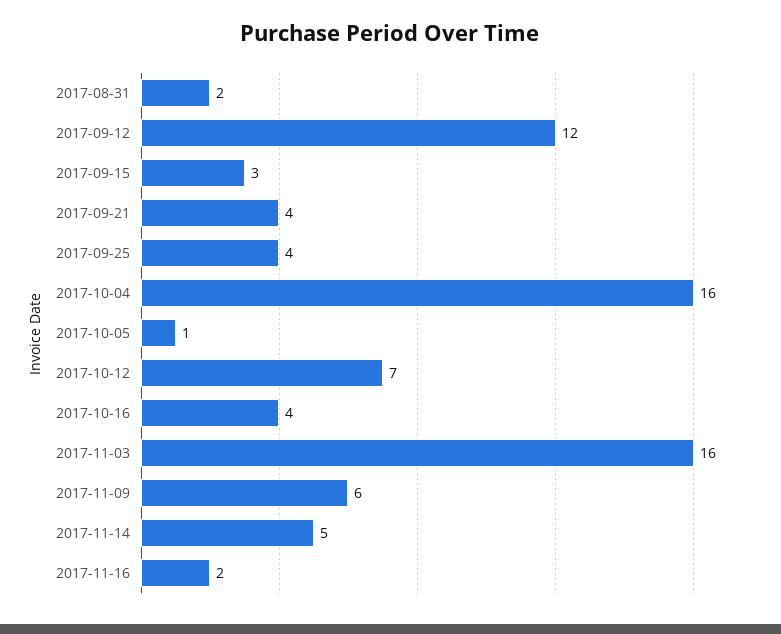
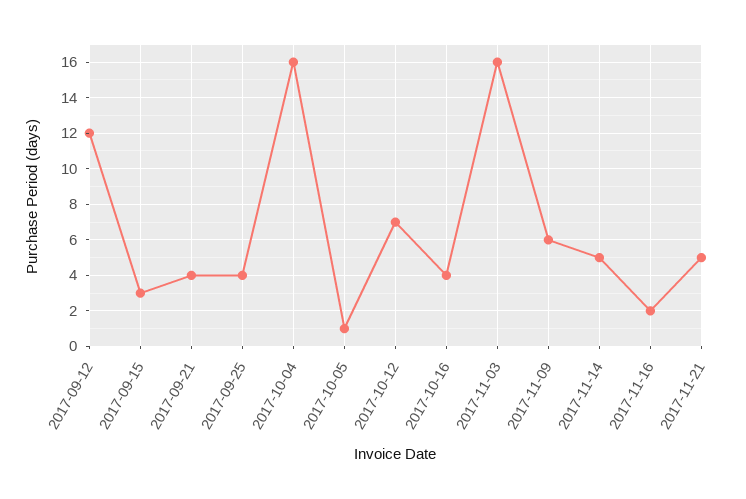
2017-08-31: 2 -> none
2017-11-21: none -> 5

